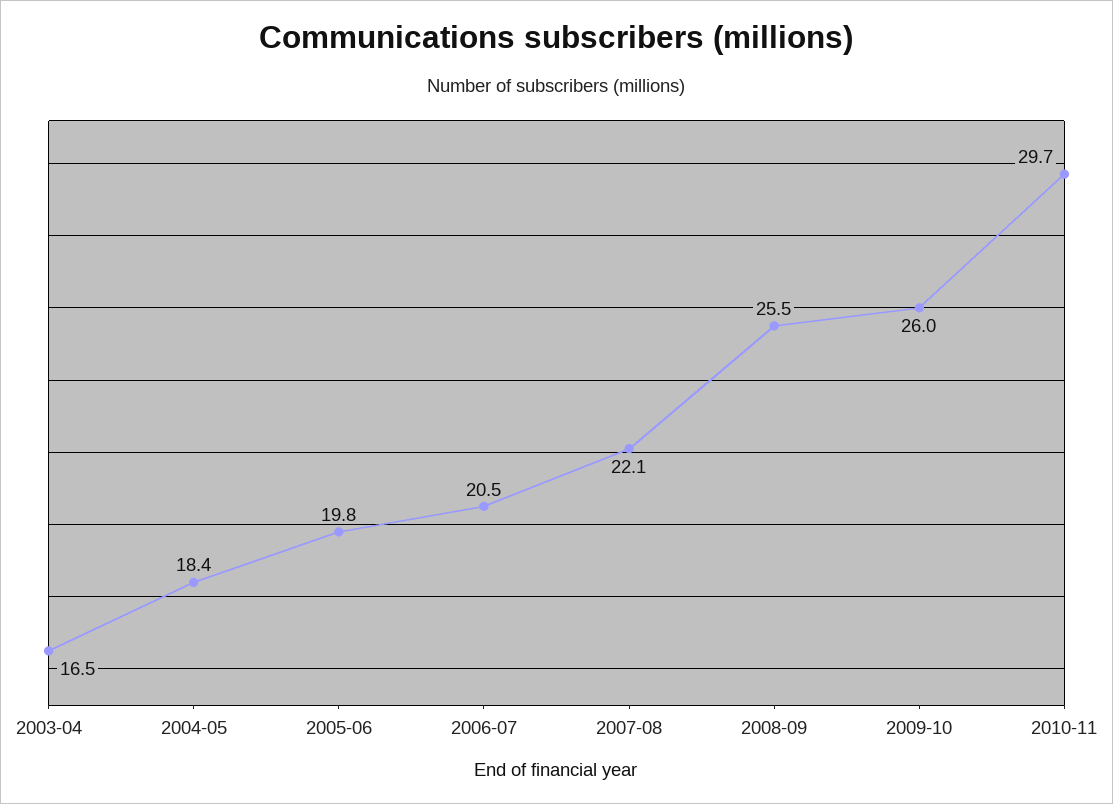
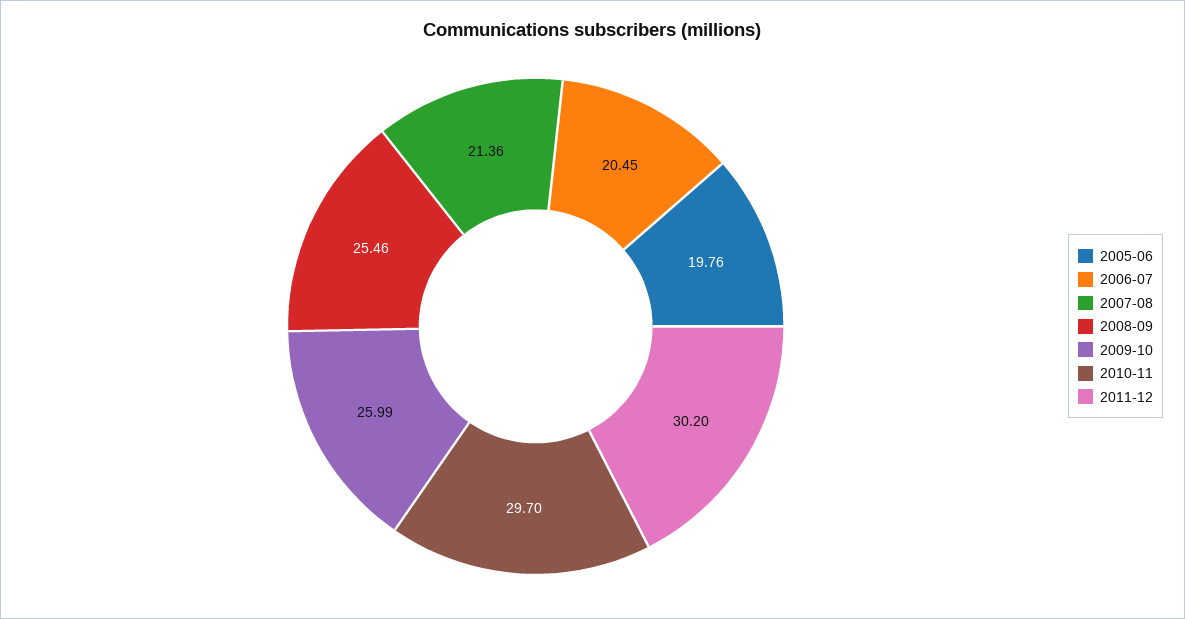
2003-04: 16.5 -> none
2004-05: 18.4 -> none
2007-08: 22.1 -> 21.36
2011-12: none -> 30.2

